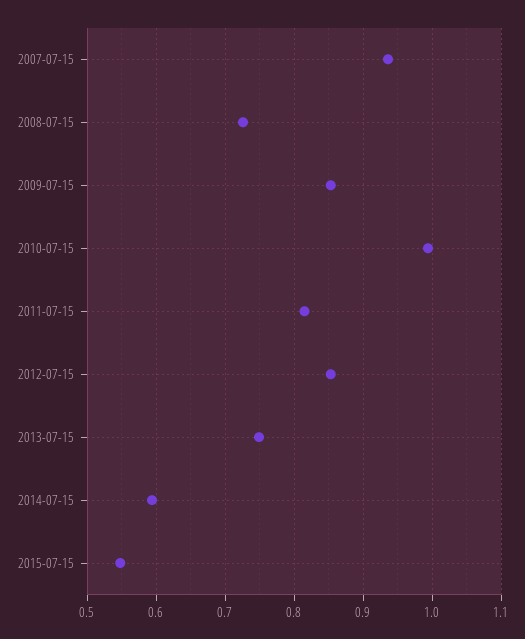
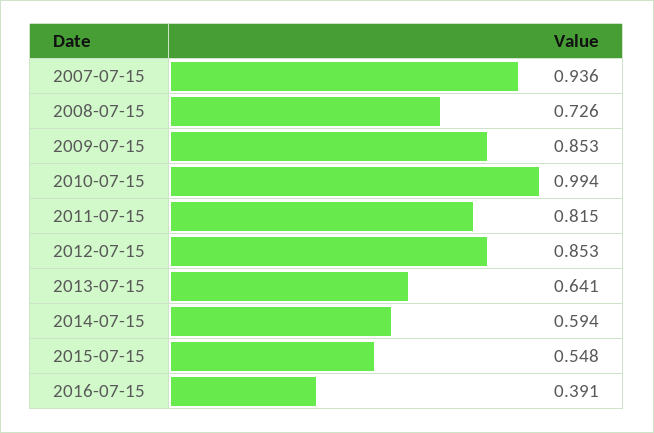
2013-07-15: 0.75 -> 0.641
2016-07-15: none -> 0.391

